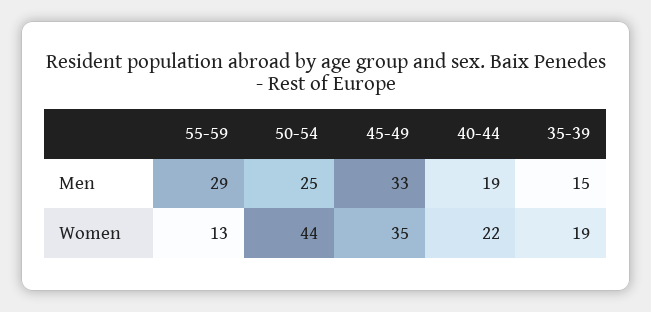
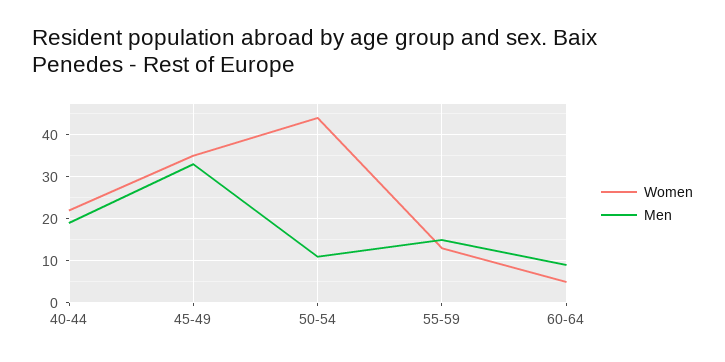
Men, 55-59: 29 -> 15
Men, 50-54: 25 -> 10
Men, 35-39: 15 -> none
Women, 35-39: 19 -> none
Women, 60-64: none -> 5
Men, 60-64: none -> 10

